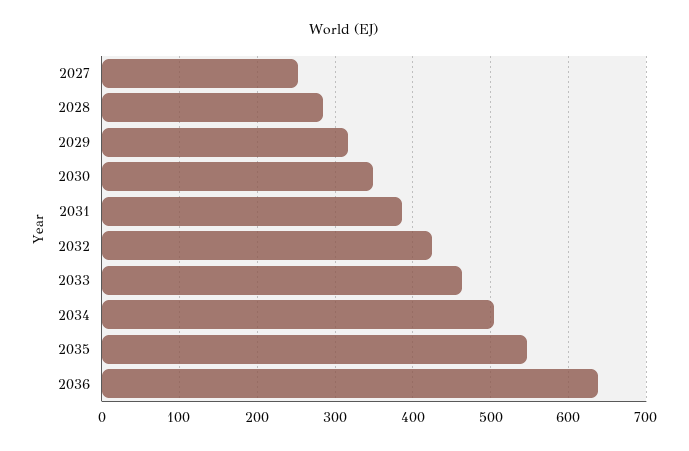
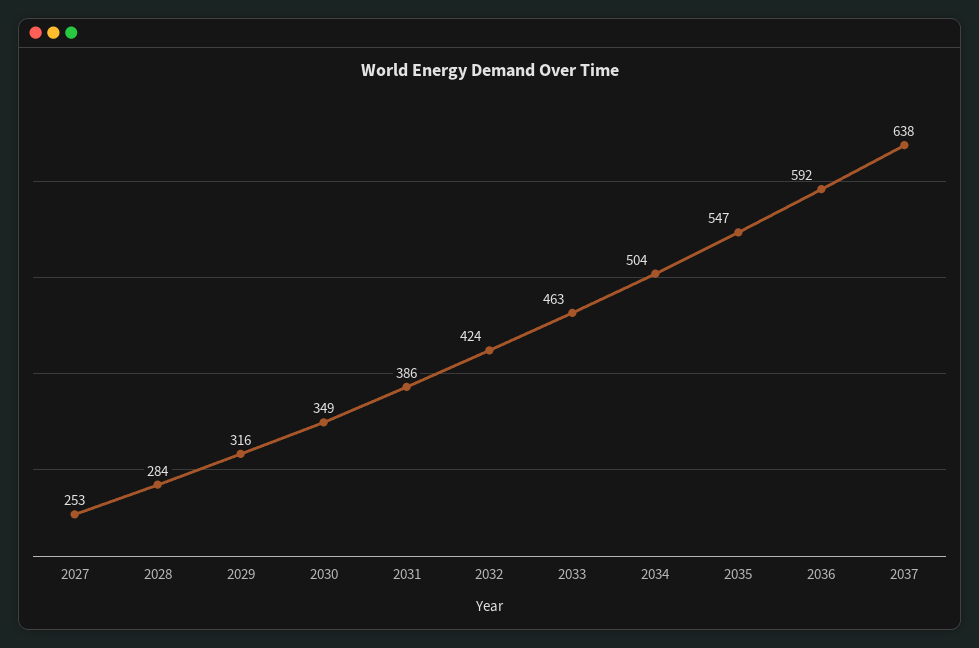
2036: 640 -> 592
2037: none -> 638

